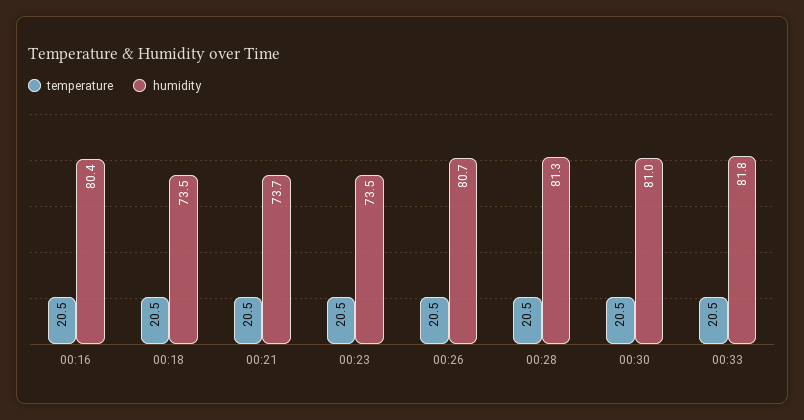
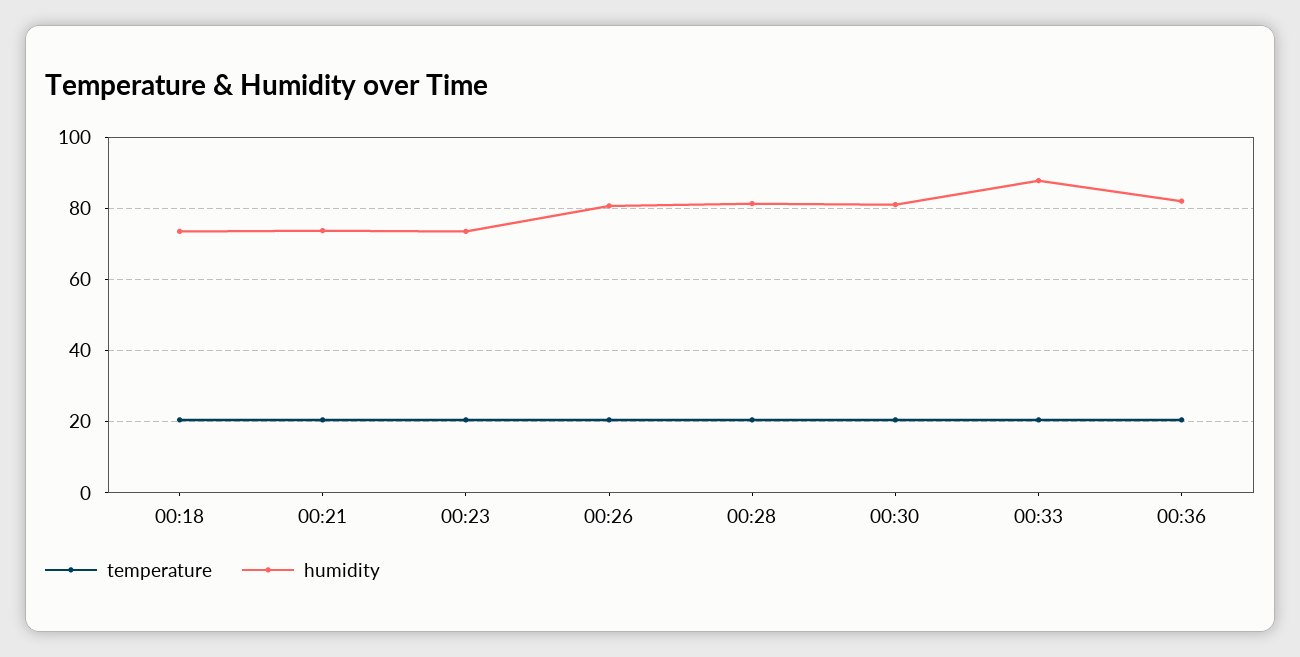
temperature, 00:16: 20.5 -> none
humidity, 00:16: 80.4 -> none
humidity, 00:33: 81.8 -> 88
temperature, 00:36: none -> 20
humidity, 00:36: none -> 82

